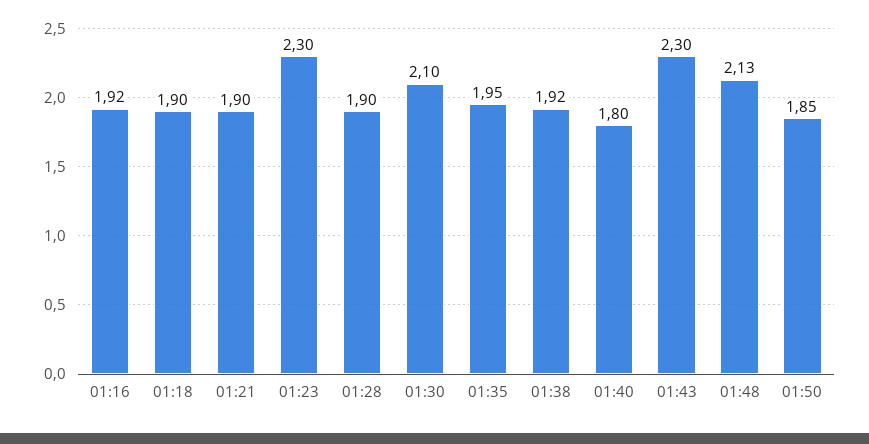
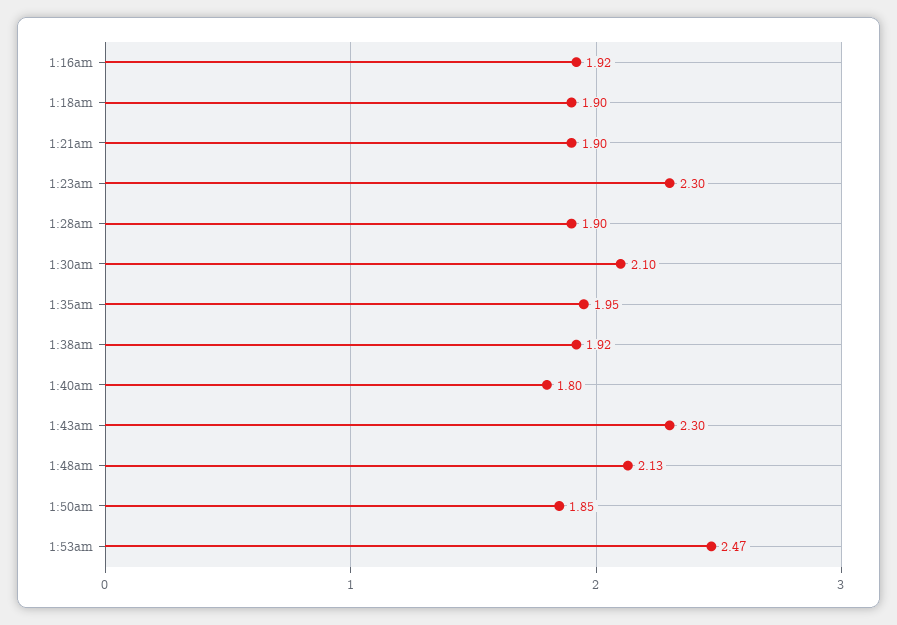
1:53am: none -> 2.47

